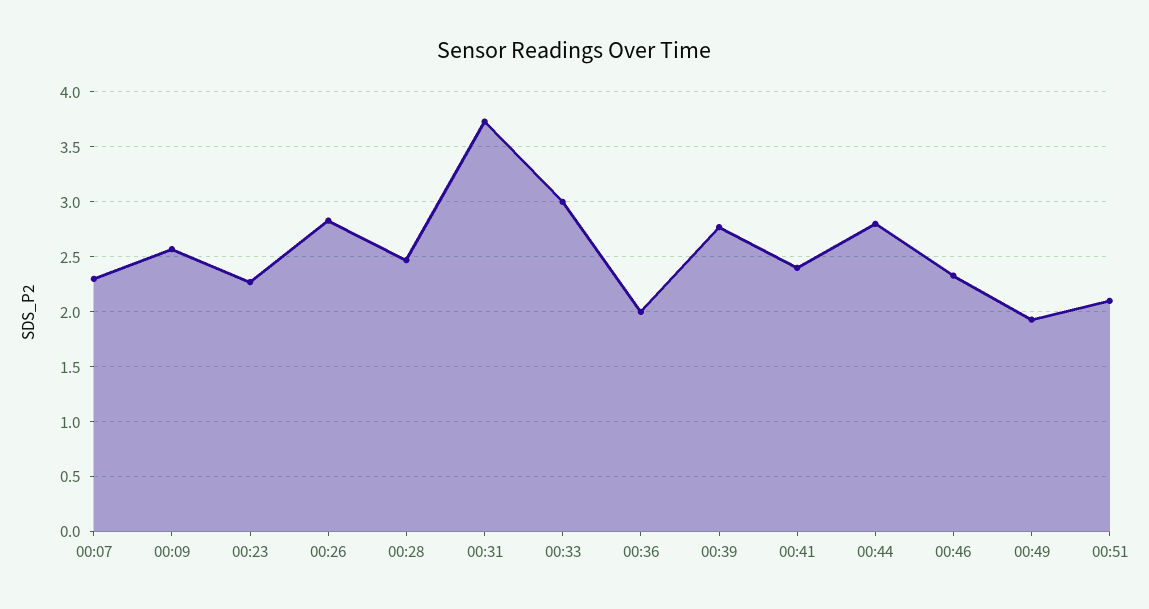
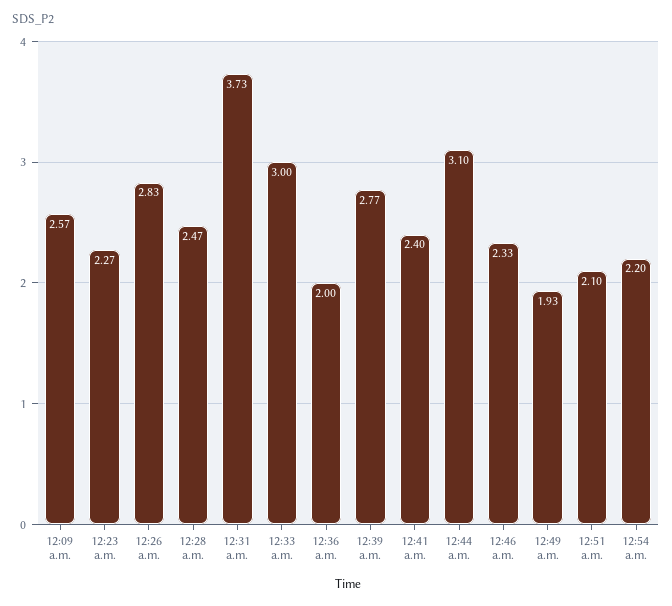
00:07: 2.3 -> none
00:44: 2.8 -> 3.1
12:54 a.m.: none -> 2.2

